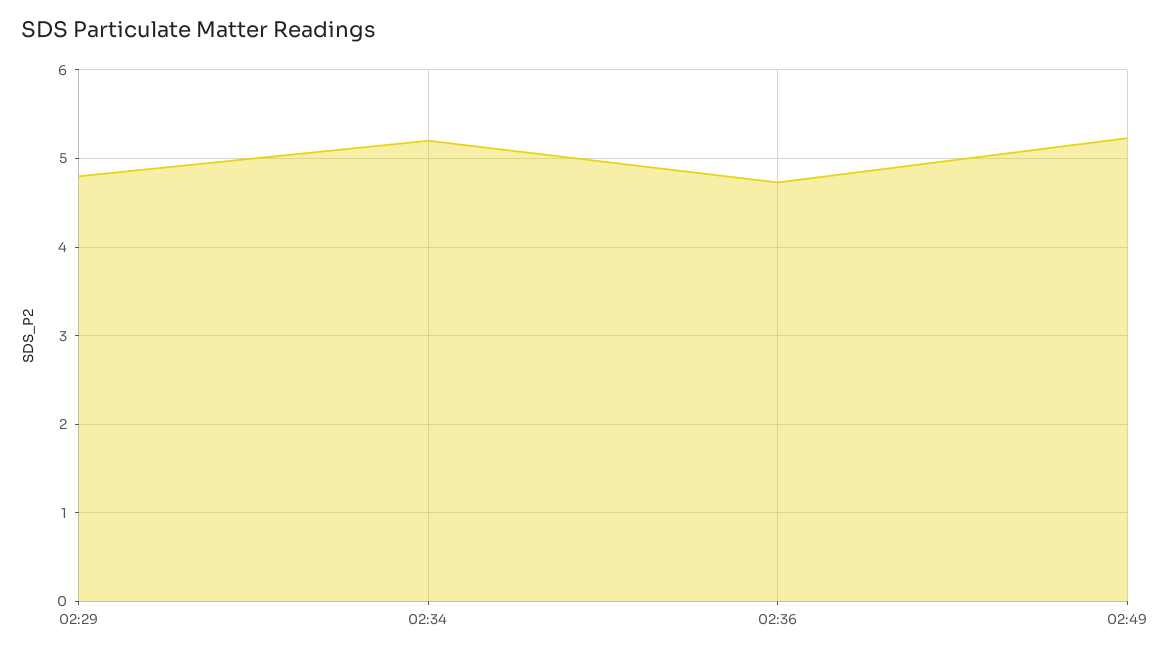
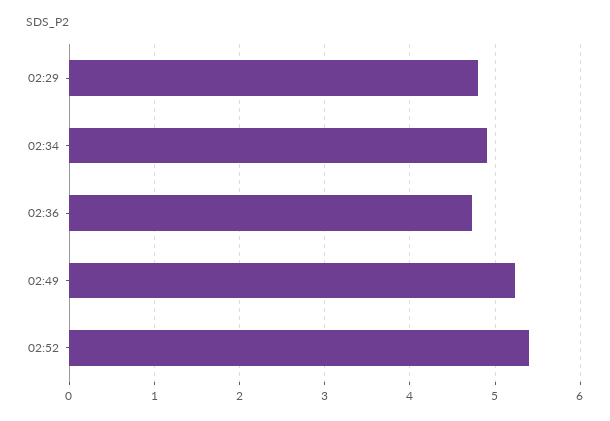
02:34: 5.2 -> 4.9
02:52: none -> 5.4

